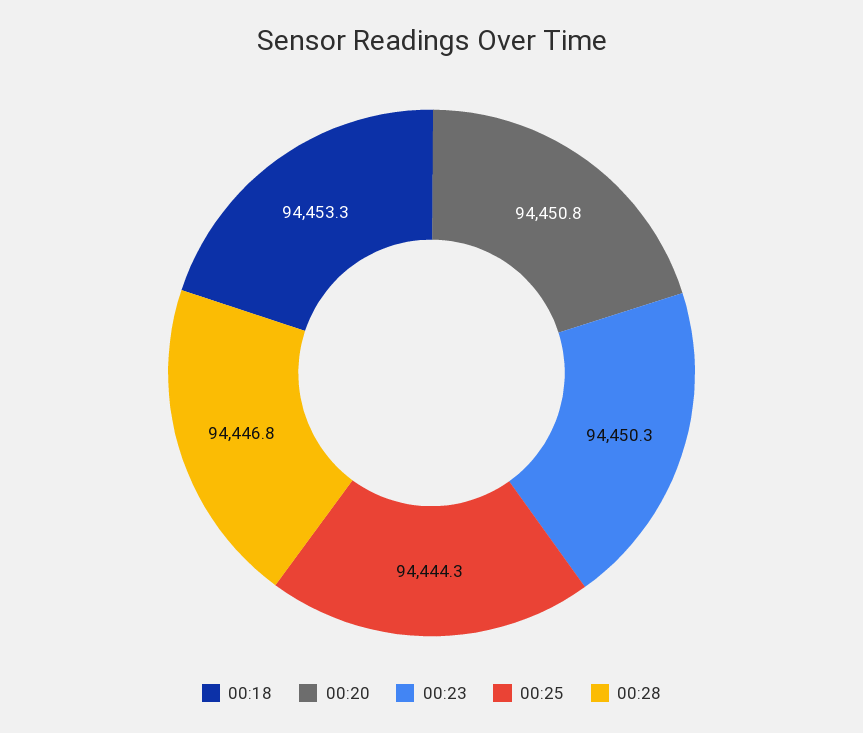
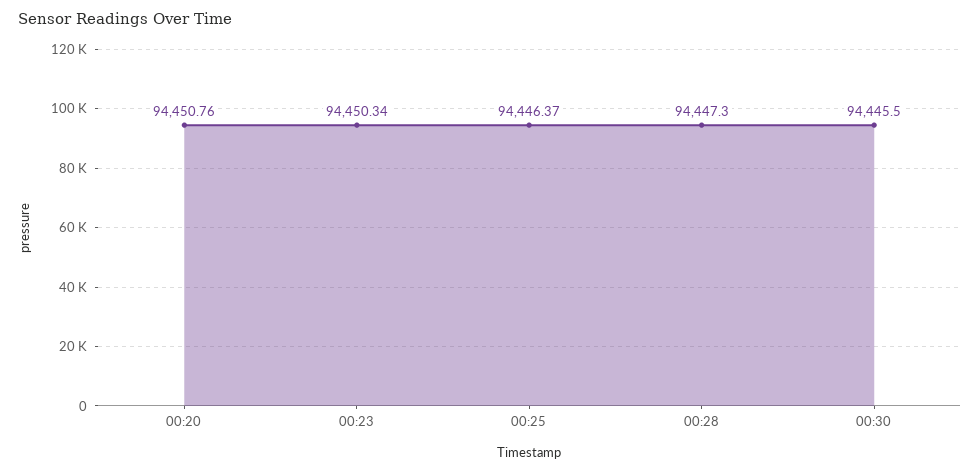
00:18: 94453.3 -> none
00:25: 94444.3 -> 94446.37
00:28: 94446.8 -> 94447.3
00:30: none -> 94445.5

